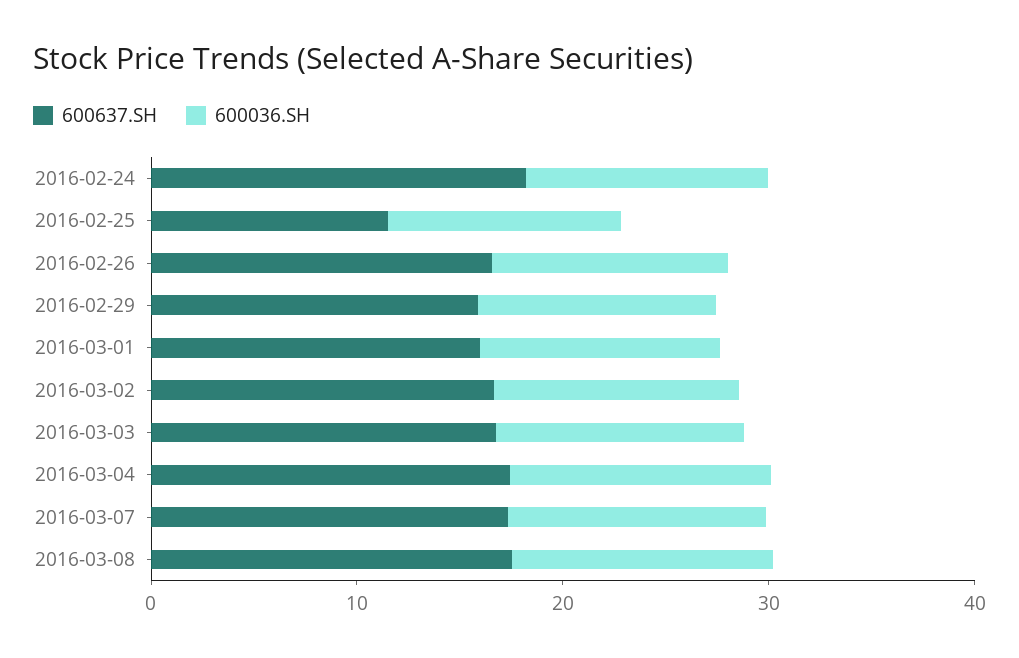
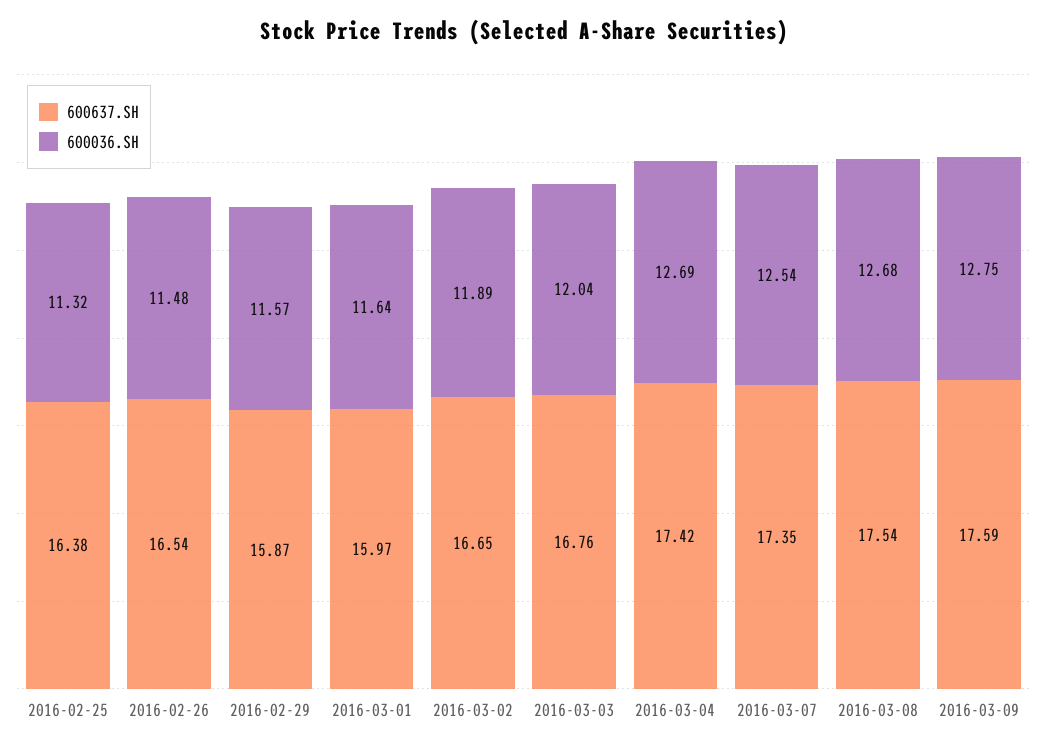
600637.SH, 2016-02-24: 18 -> none
600036.SH, 2016-02-24: 12 -> none
600637.SH, 2016-02-25: 12 -> 16.38
600637.SH, 2016-03-09: none -> 17.59
600036.SH, 2016-03-09: none -> 12.75

